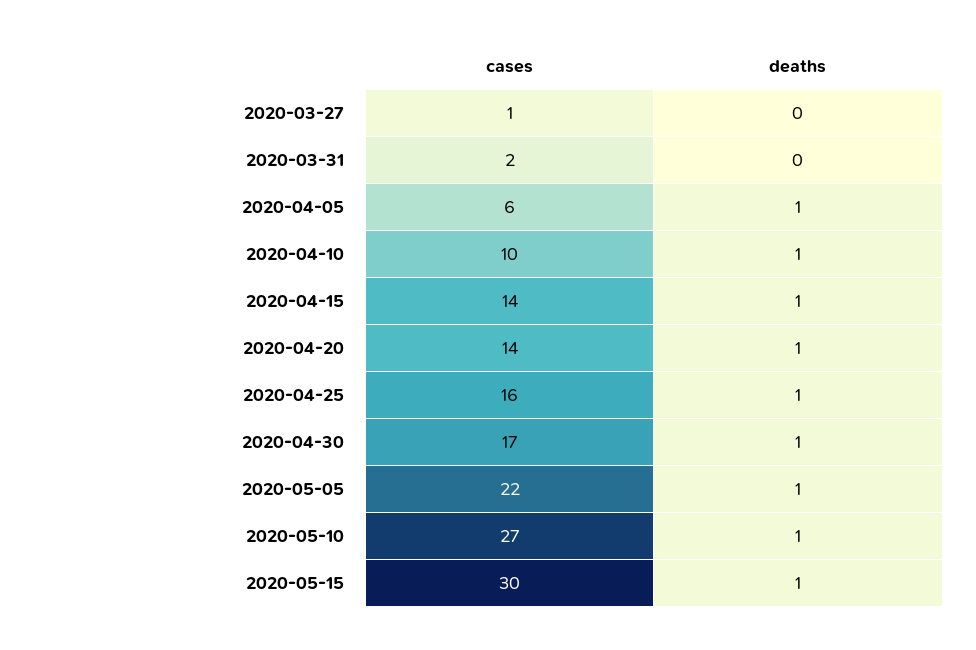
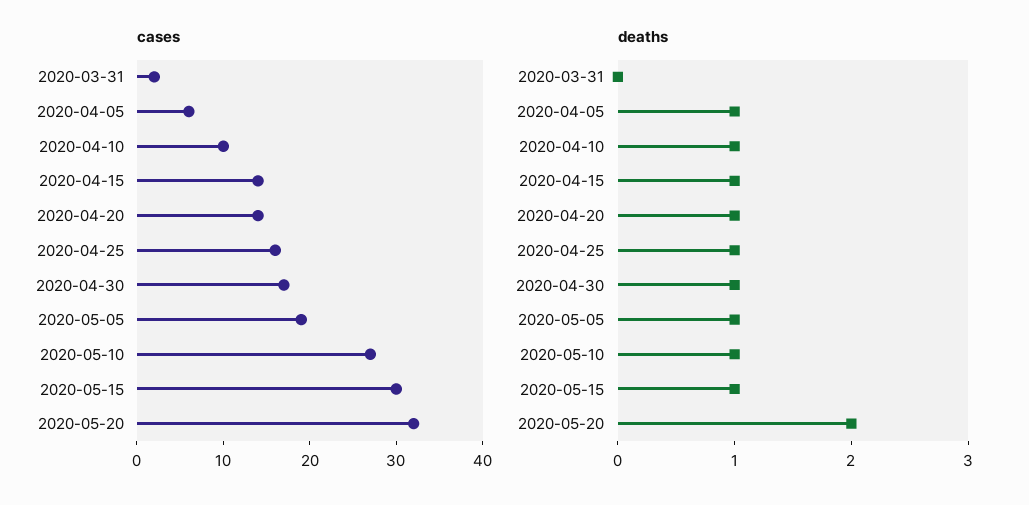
cases, 2020-03-27: 1 -> none
deaths, 2020-03-27: 0 -> none
cases, 2020-05-05: 22 -> 19
cases, 2020-05-20: none -> 32
deaths, 2020-05-20: none -> 2

